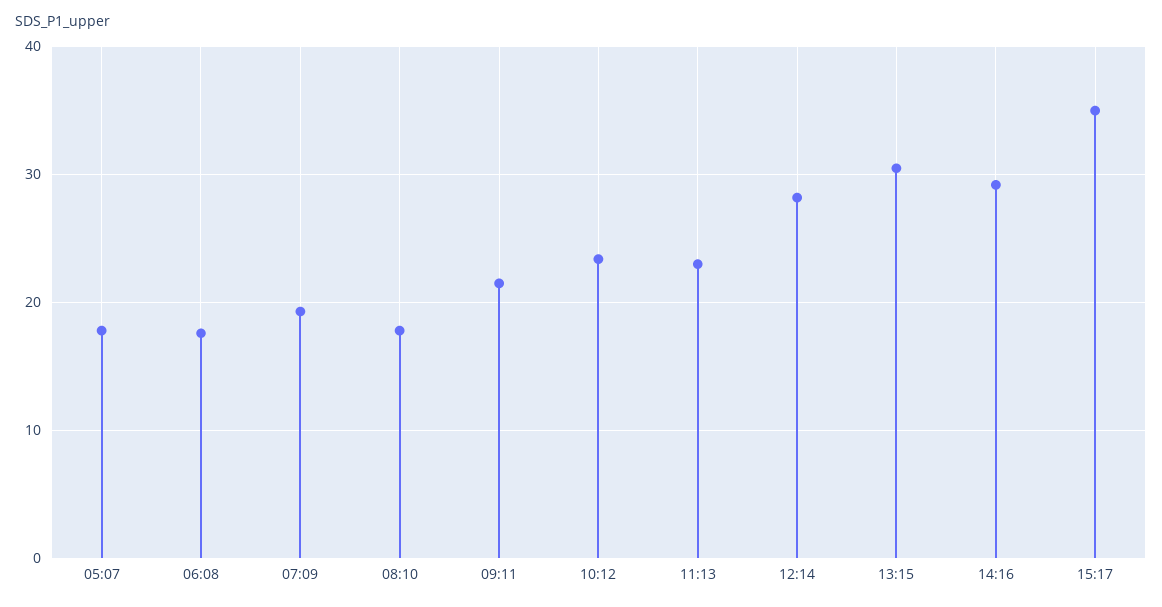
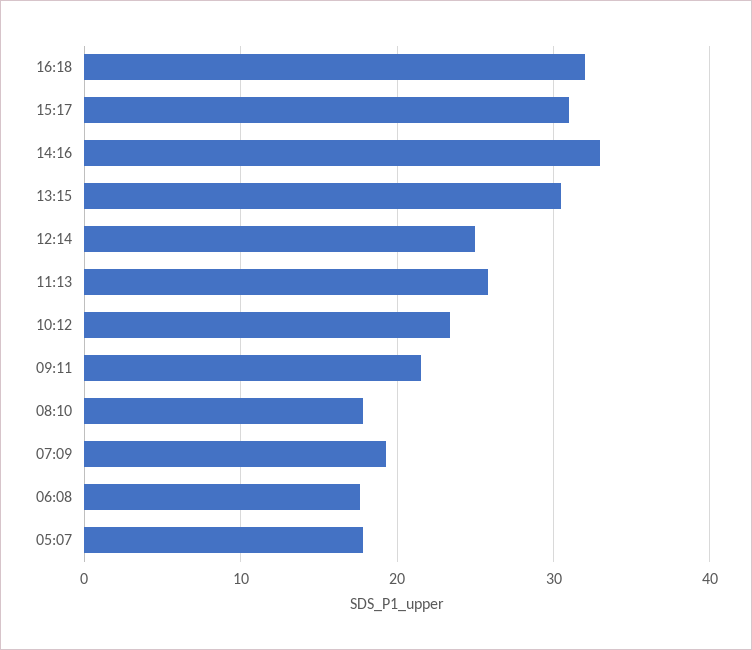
11:13: 23 -> 26
12:14: 28 -> 25
14:16: 29 -> 33
15:17: 35 -> 31
16:18: none -> 32

